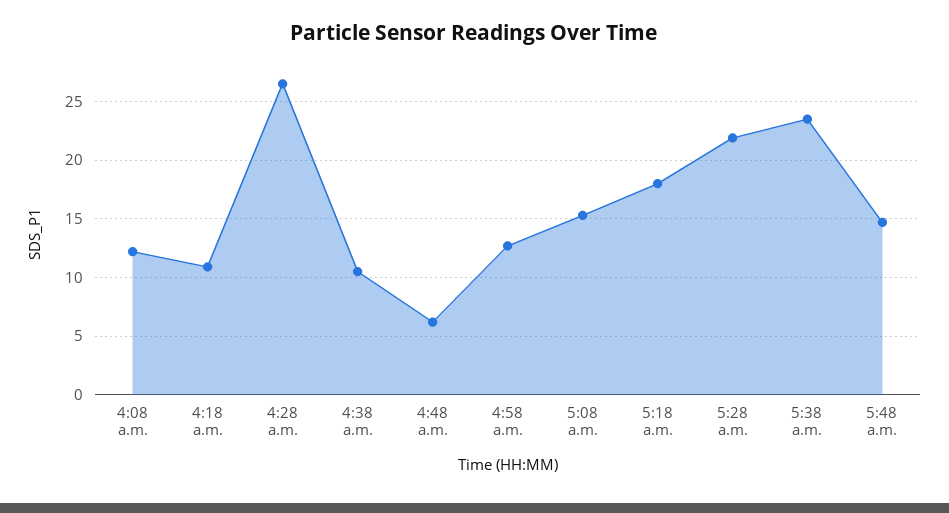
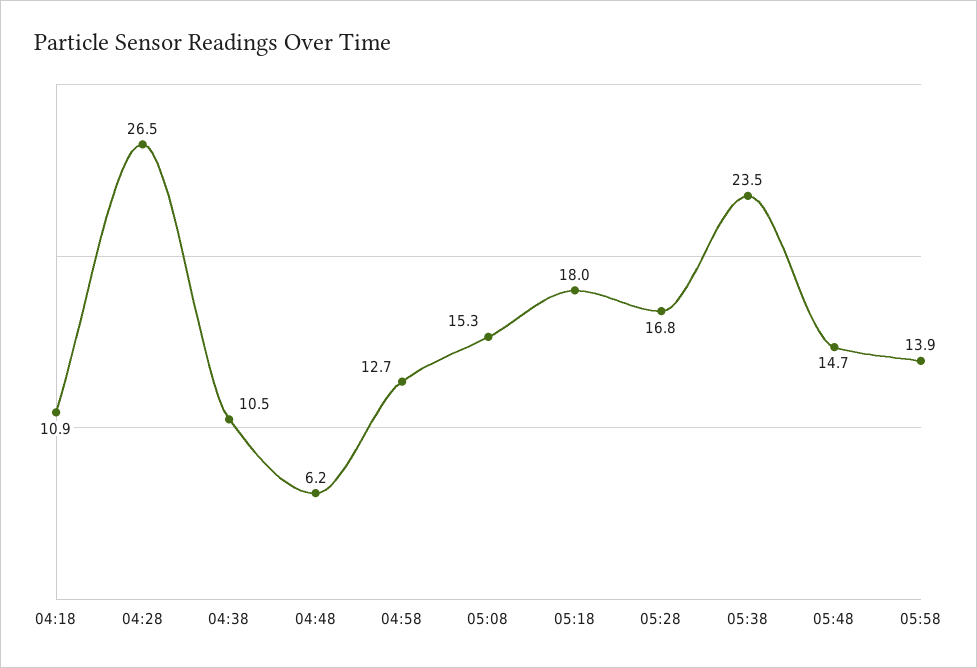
4:08 a.m.: 12 -> none
5:28 a.m.: 22 -> 16.8
05:58: none -> 13.9

